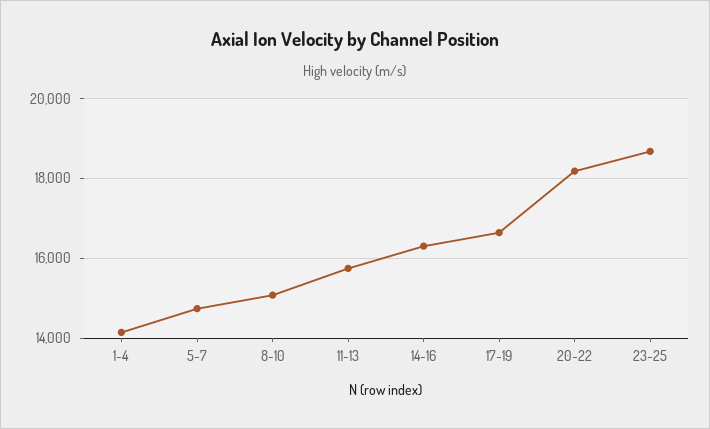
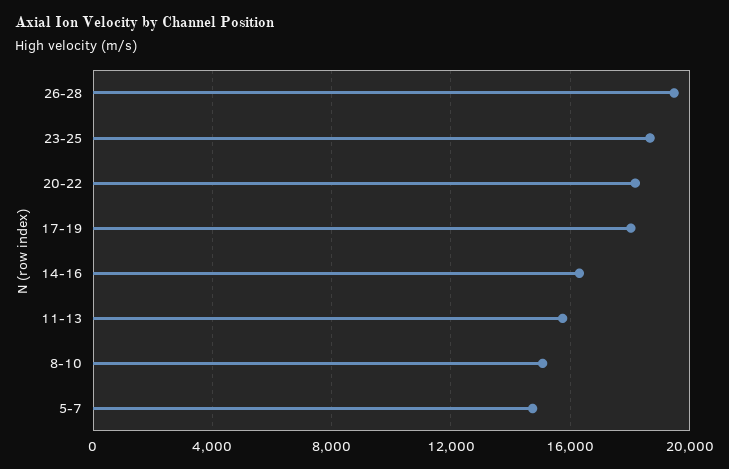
1-4: 14200 -> none
17-19: 16600 -> 18000
26-28: none -> 19500

